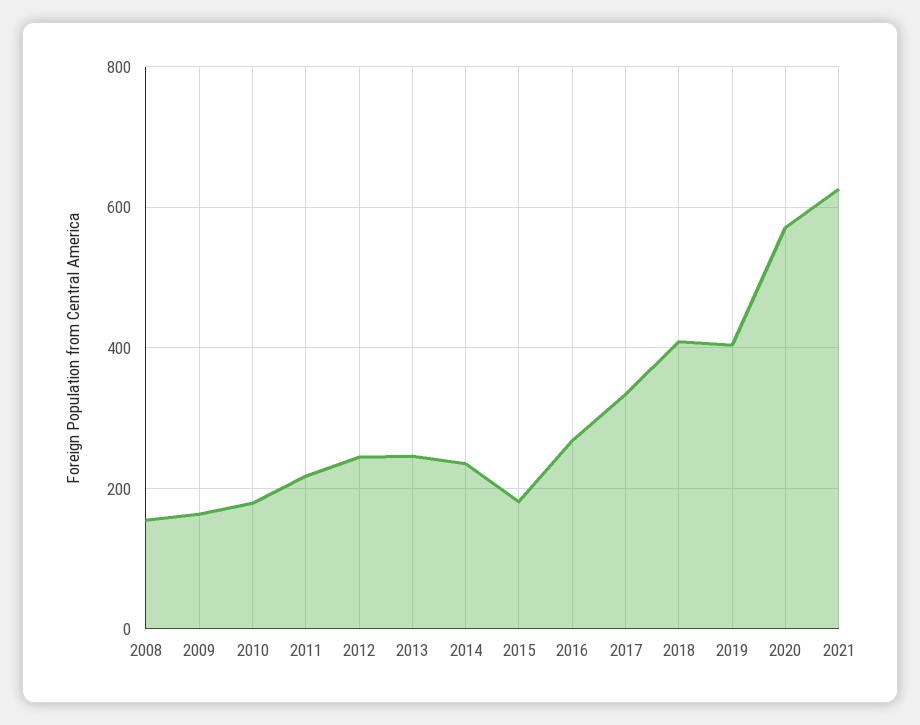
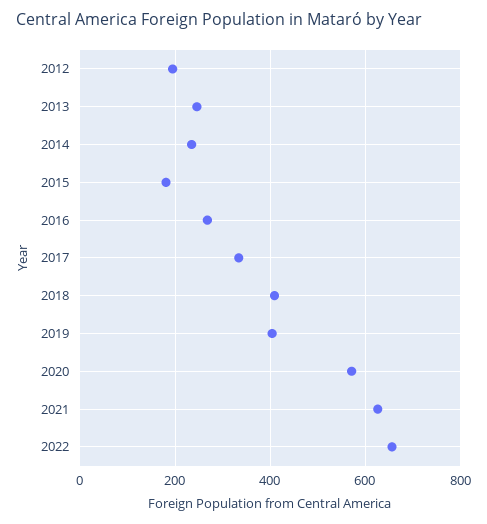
2008: 160 -> none
2009: 160 -> none
2010: 180 -> none
2011: 220 -> none
2012: 240 -> 200
2022: none -> 660

